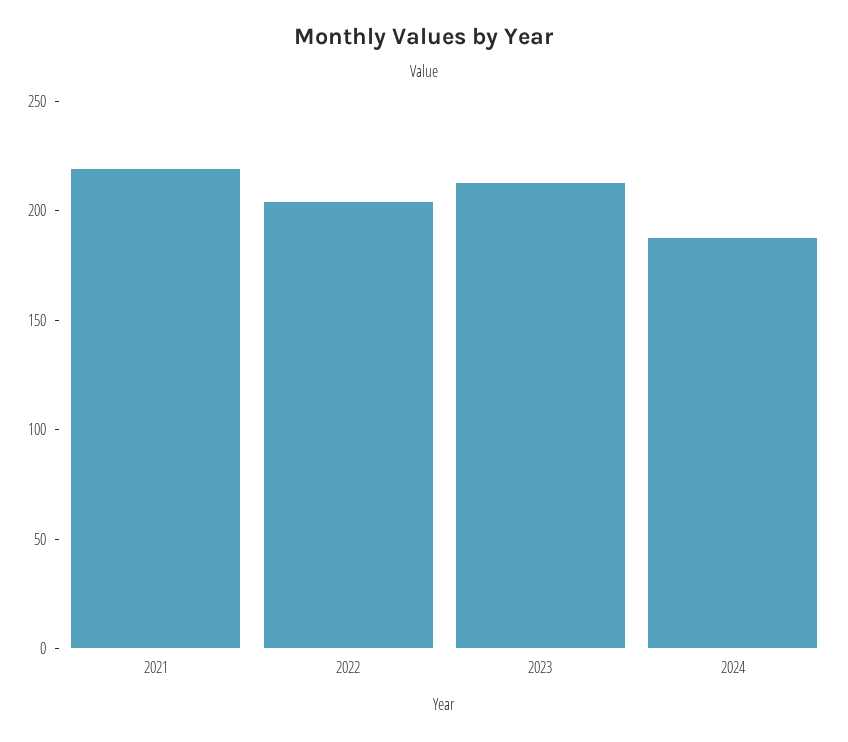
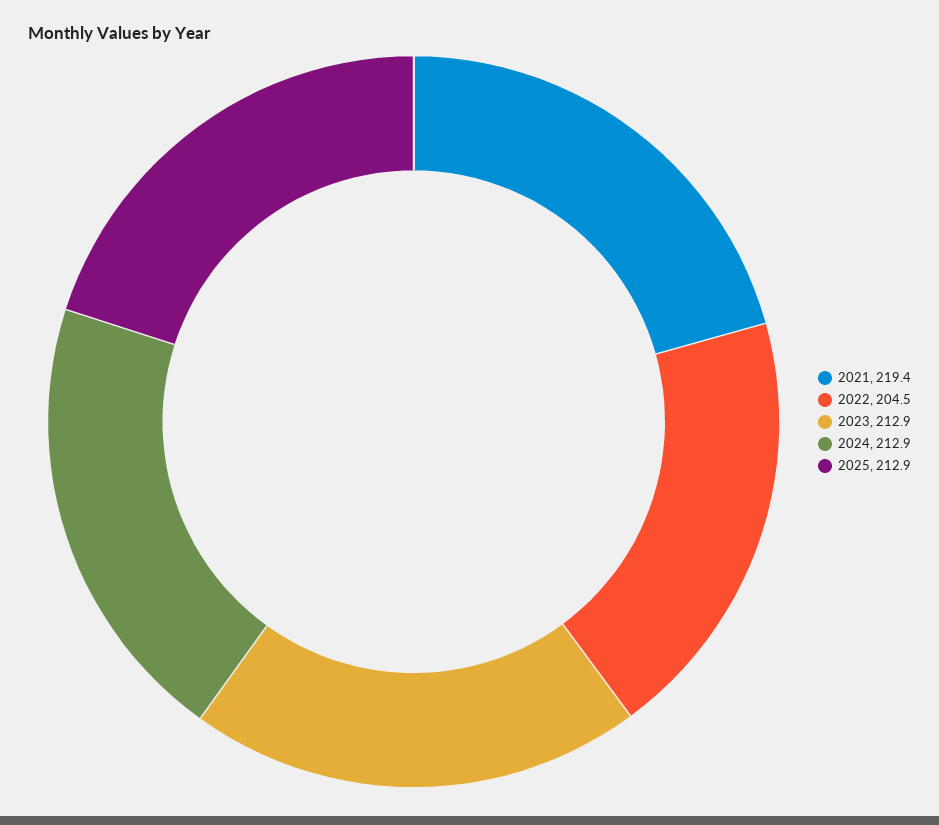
2024: 190 -> 212.9
2025: none -> 212.9

